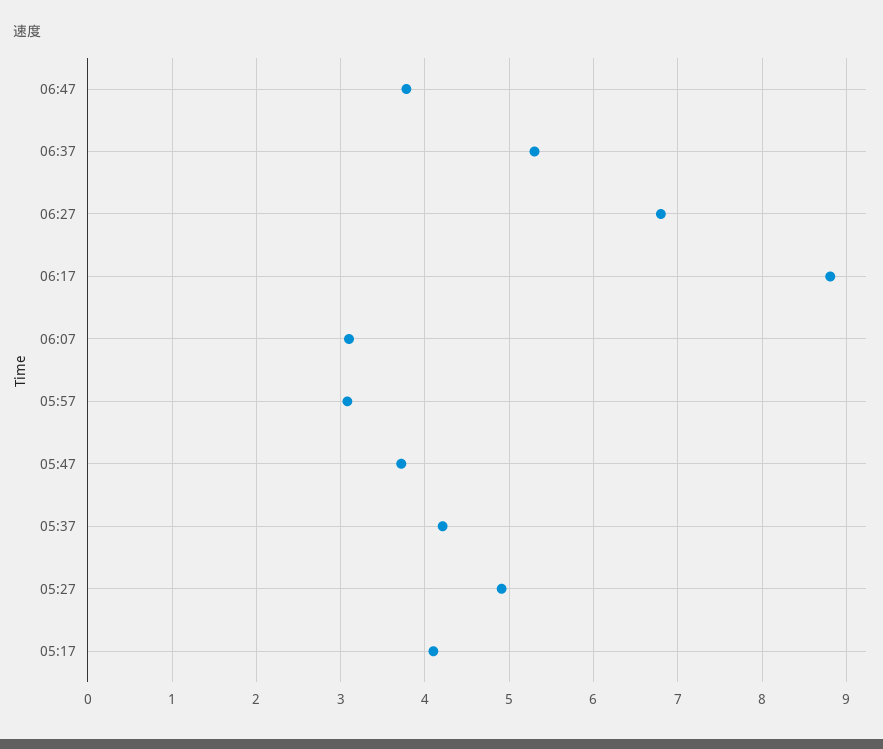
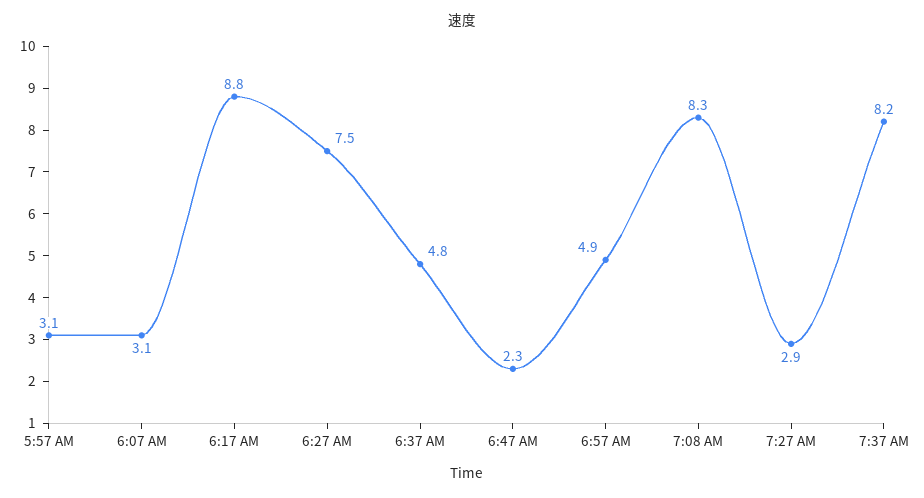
06:47: 3.8 -> 2.3
06:37: 5.3 -> 4.8
06:27: 6.8 -> 7.5
05:47: 3.7 -> none
05:37: 4.2 -> none
05:27: 4.9 -> none
05:17: 4.1 -> none
6:57 AM: none -> 4.9
7:08 AM: none -> 8.3
7:27 AM: none -> 2.9
7:37 AM: none -> 8.2

